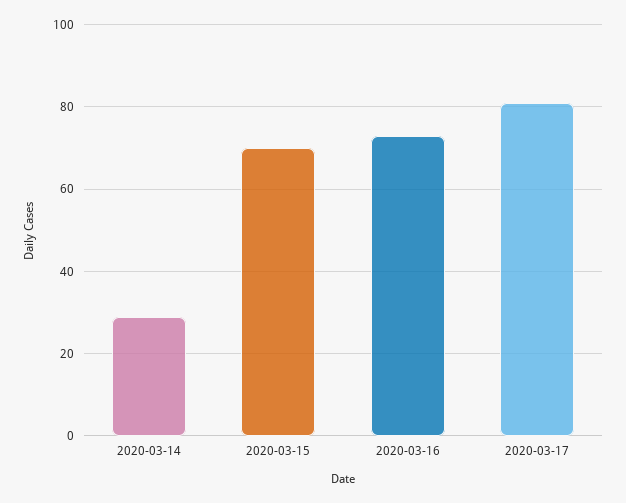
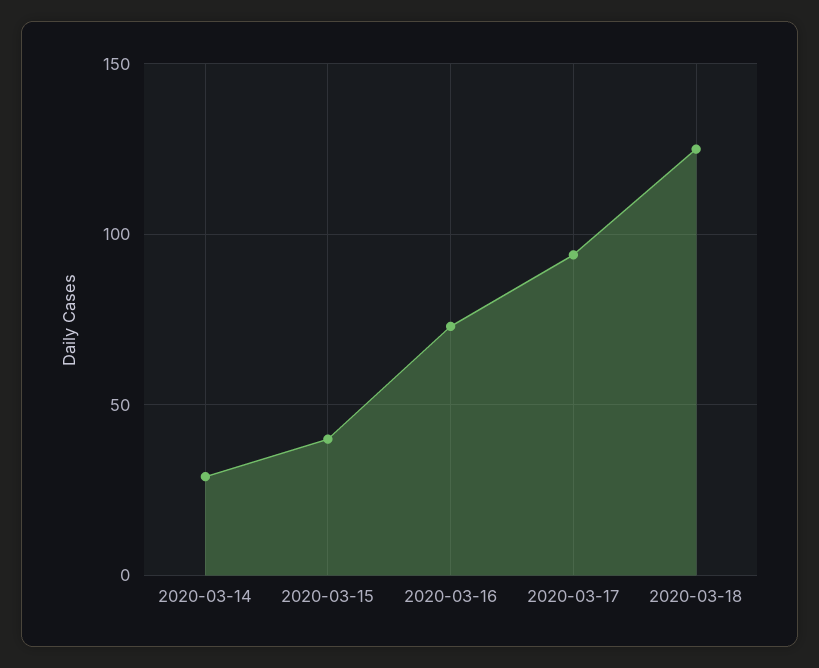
2020-03-15: 70 -> 40
2020-03-17: 80 -> 95
2020-03-18: none -> 125

